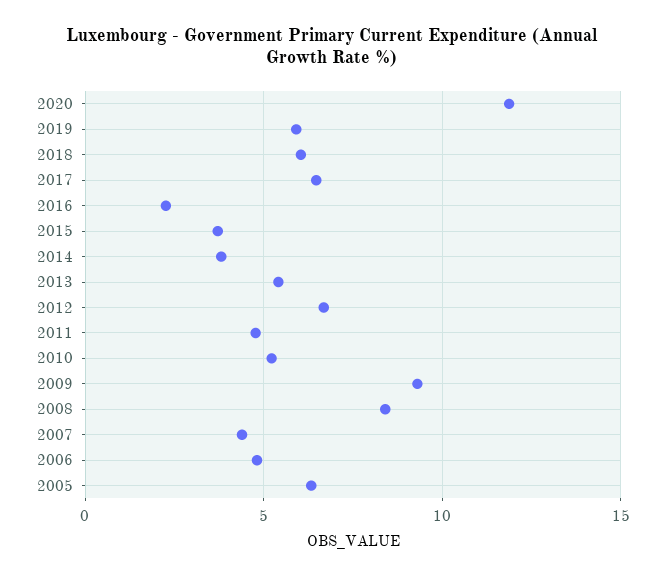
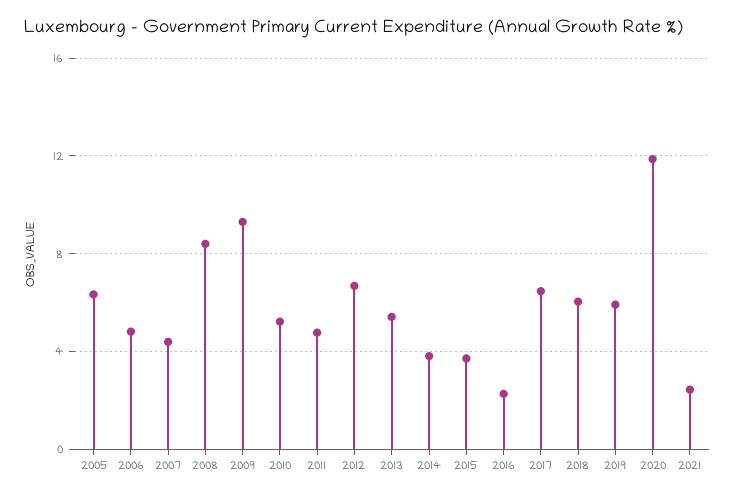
2021: none -> 2.5

